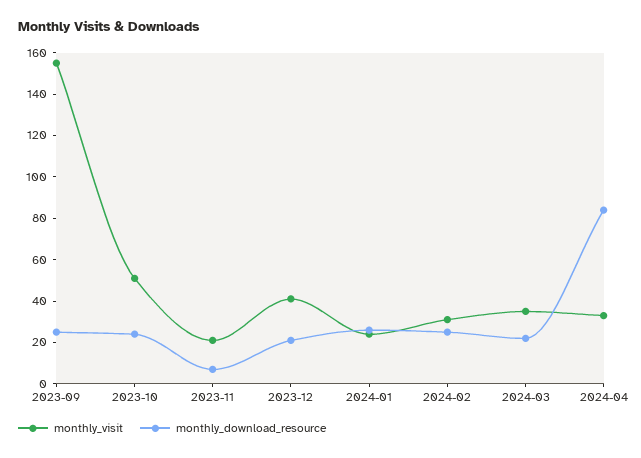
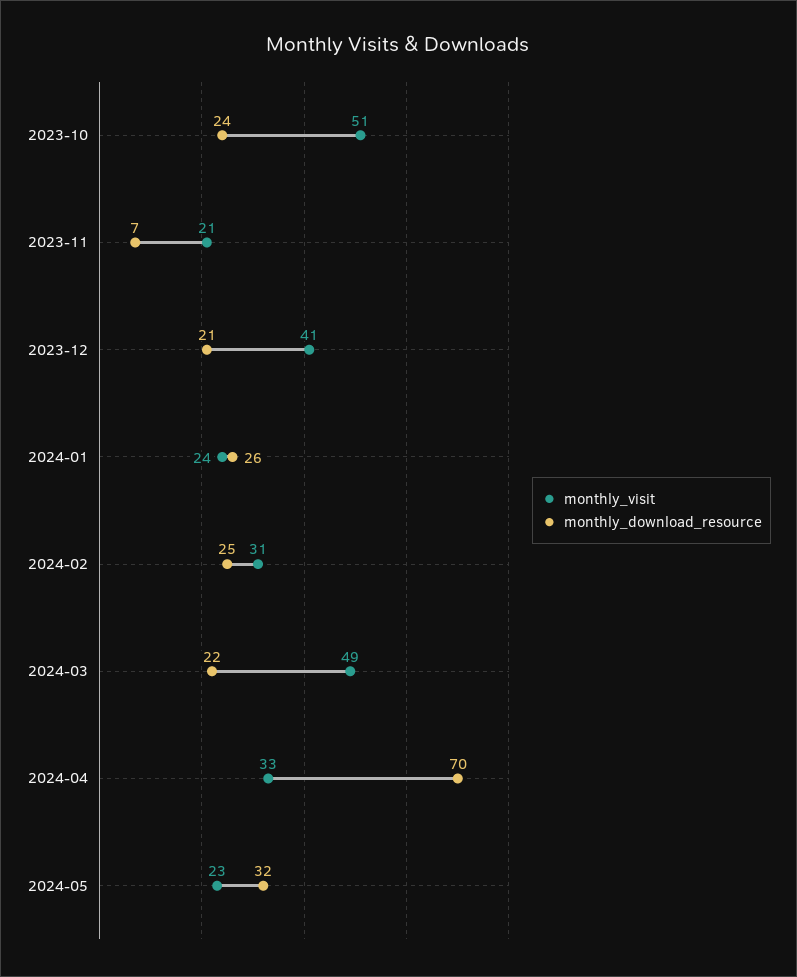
monthly_visit, 2023-09: 155 -> none
monthly_download_resource, 2023-09: 25 -> none
monthly_visit, 2024-03: 35 -> 49
monthly_download_resource, 2024-04: 85 -> 70
monthly_visit, 2024-05: none -> 23
monthly_download_resource, 2024-05: none -> 32

